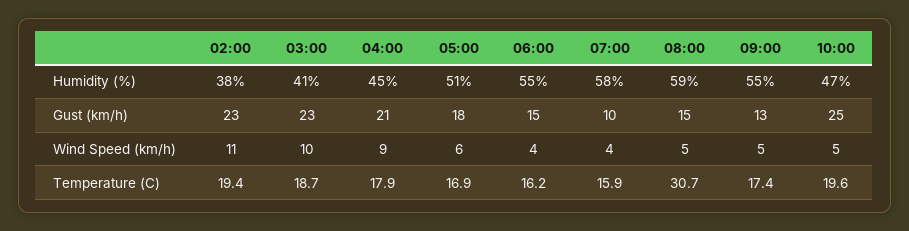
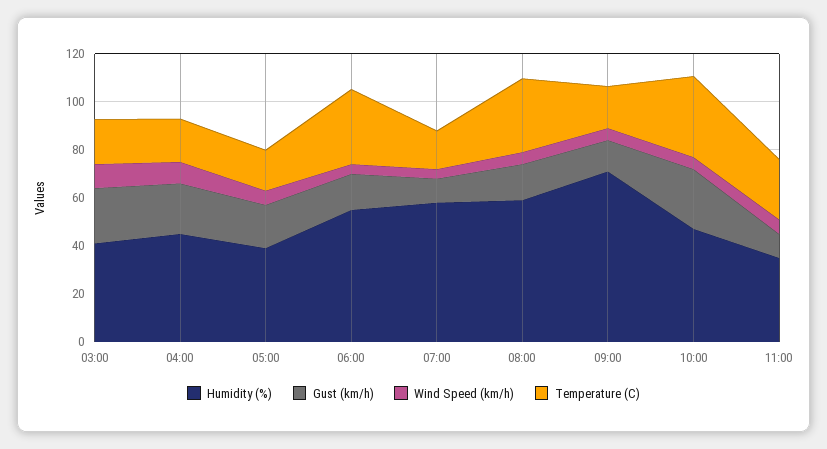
Humidity (%), 02:00: 38 -> none
Humidity (%), 05:00: 51 -> 40
Humidity (%), 09:00: 55 -> 70
Gust (km/h), 02:00: 23 -> none
Wind Speed (km/h), 02:00: 11 -> none
Temperature (C), 02:00: 19.4 -> none
Temperature (C), 06:00: 16.2 -> 30
Temperature (C), 10:00: 19.6 -> 35
Humidity (%), 11:00: none -> 35
Gust (km/h), 11:00: none -> 10
Wind Speed (km/h), 11:00: none -> 5
Temperature (C), 11:00: none -> 25

